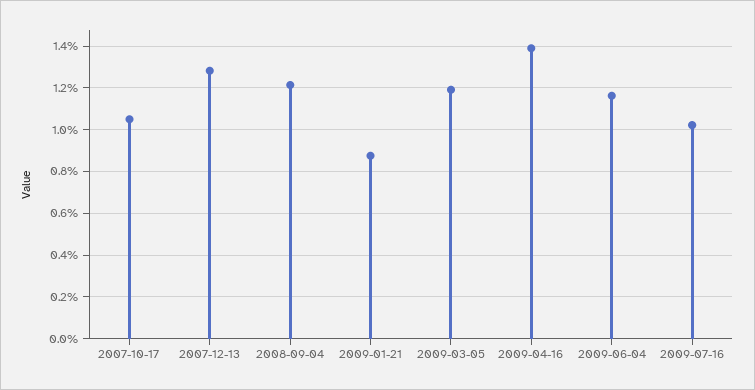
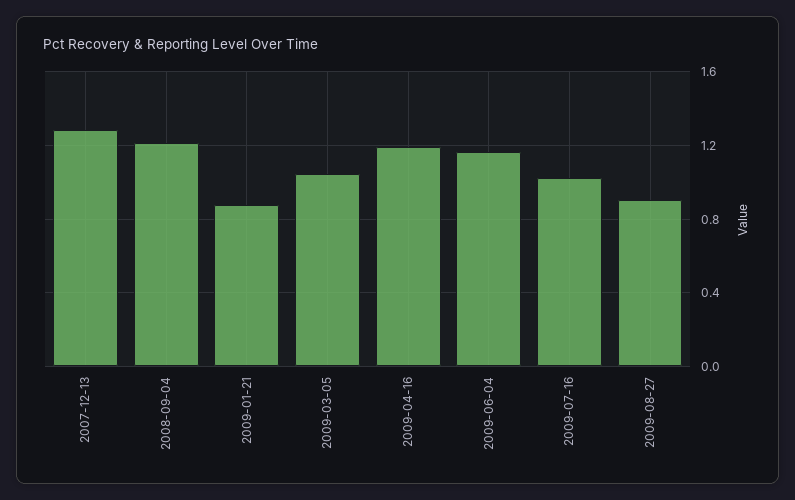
2007-10-17: 1.05 -> none
2009-03-05: 1.2 -> 1.05
2009-04-16: 1.4 -> 1.2
2009-08-27: none -> 0.9

